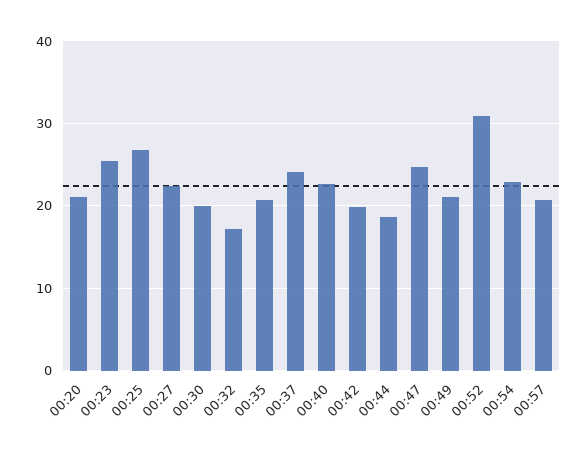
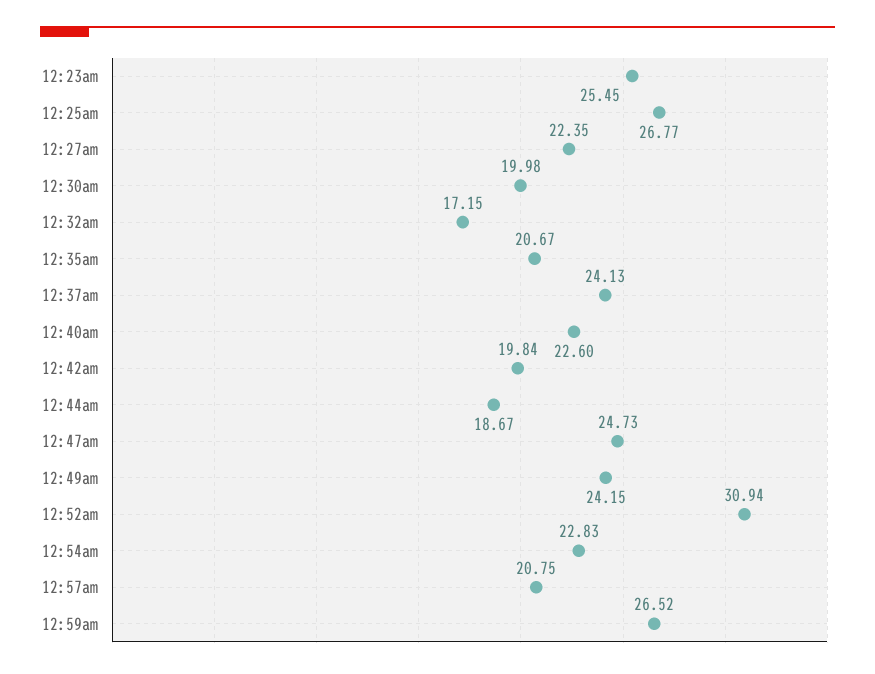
00:20: 21 -> none
00:49: 21 -> 24.15
12:59am: none -> 26.52

